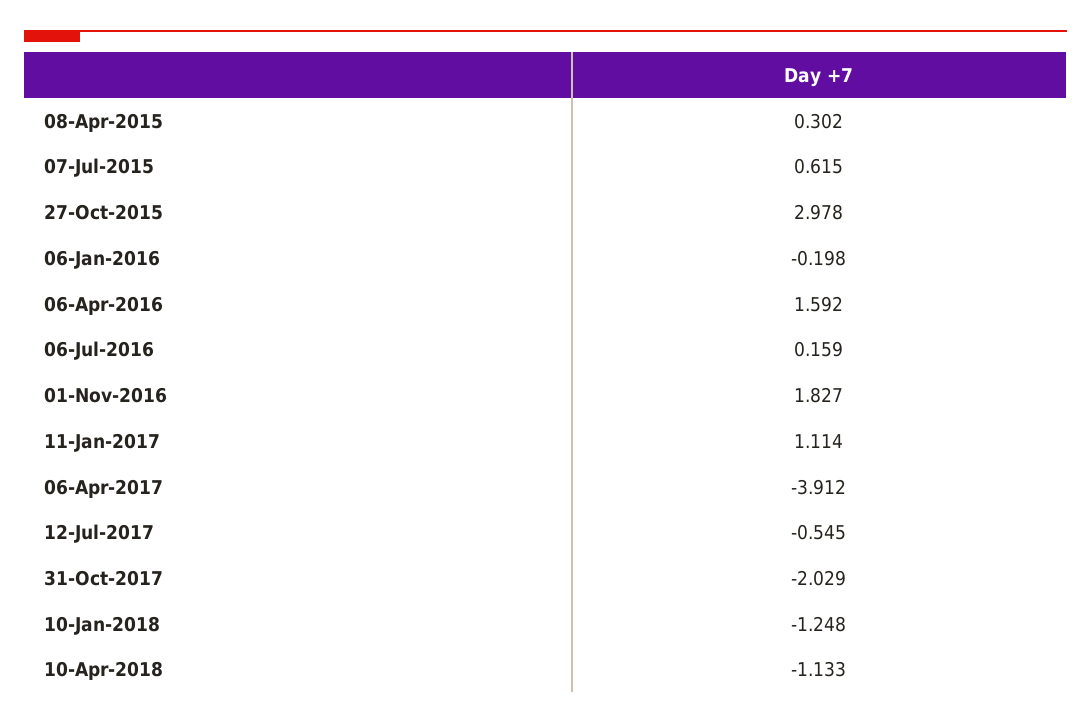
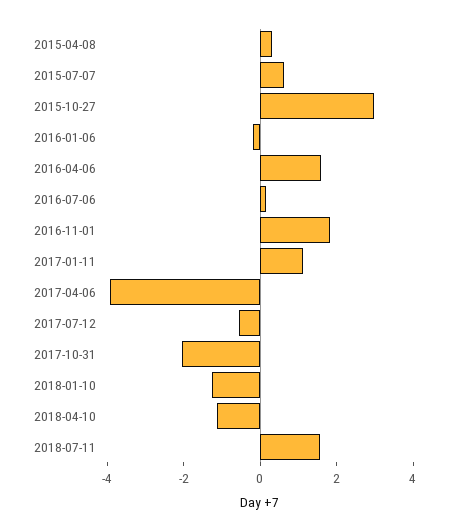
2018-07-11: none -> 1.5

